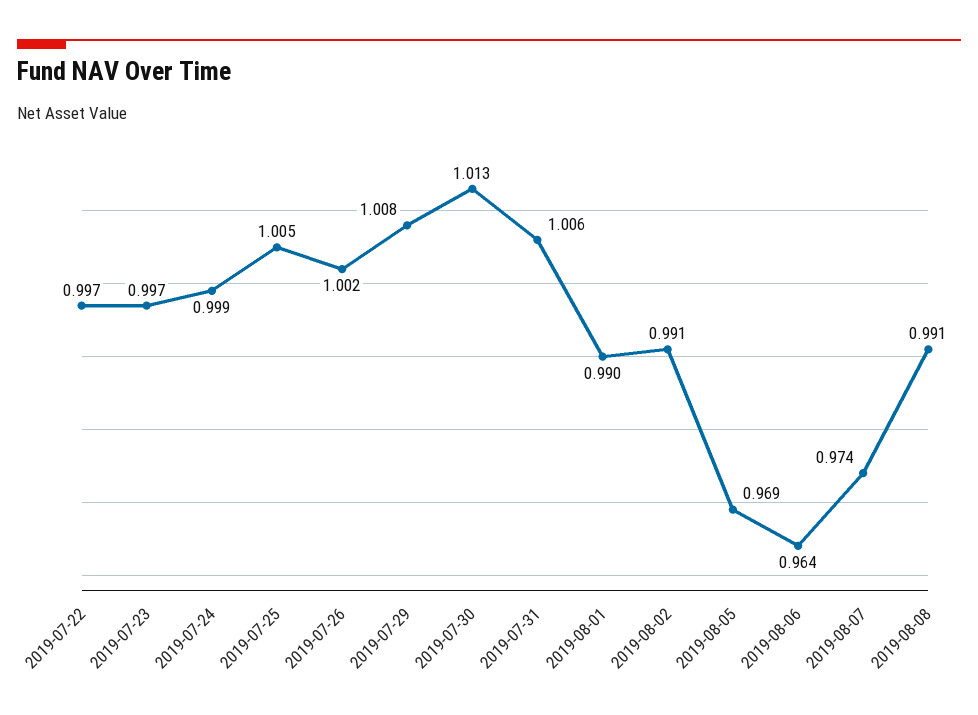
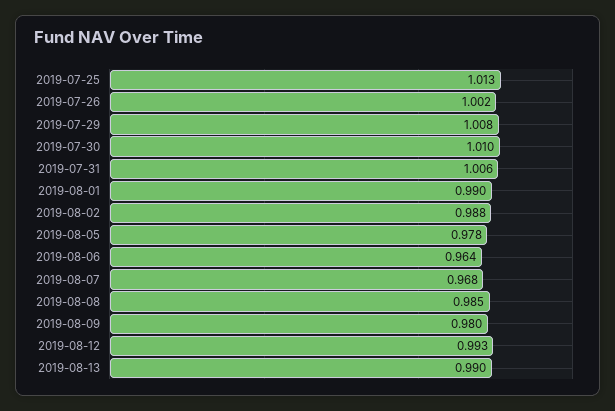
2019-07-22: 0.997 -> none
2019-07-23: 0.997 -> none
2019-07-24: 0.999 -> none
2019-07-25: 1.005 -> 1.013
2019-07-30: 1.013 -> 1.01
2019-08-02: 0.991 -> 0.988
2019-08-05: 0.969 -> 0.978
2019-08-07: 0.974 -> 0.968
2019-08-08: 0.991 -> 0.985
2019-08-09: none -> 0.98
2019-08-12: none -> 0.993
2019-08-13: none -> 0.99

